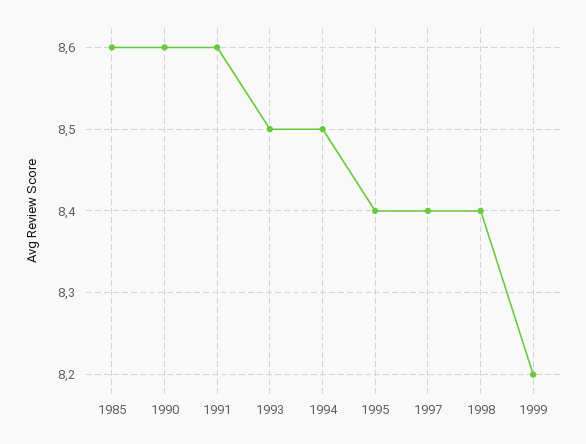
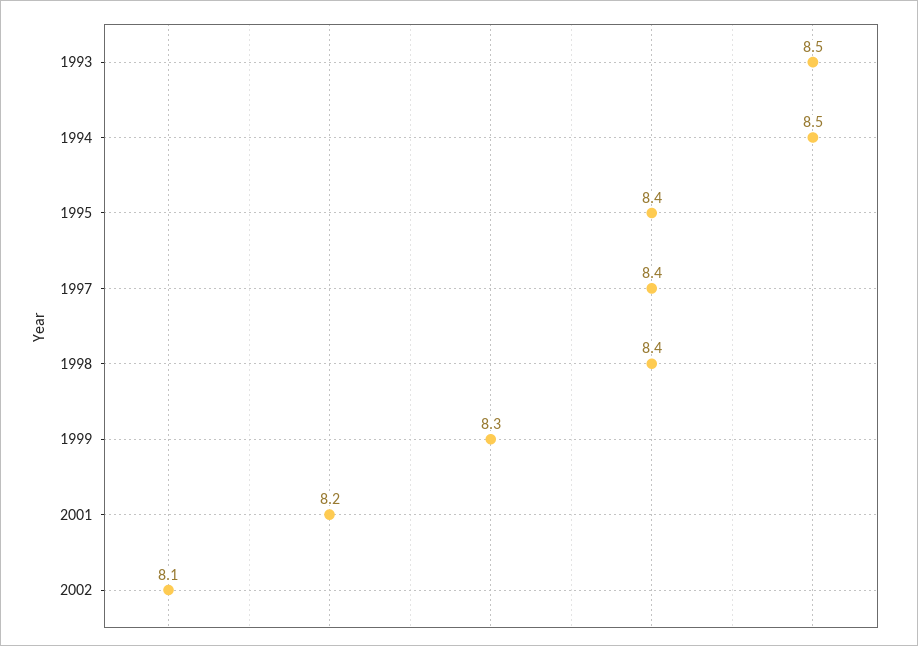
1985: 8.6 -> none
1990: 8.6 -> none
1991: 8.6 -> none
1999: 8.2 -> 8.3
2001: none -> 8.2
2002: none -> 8.1

